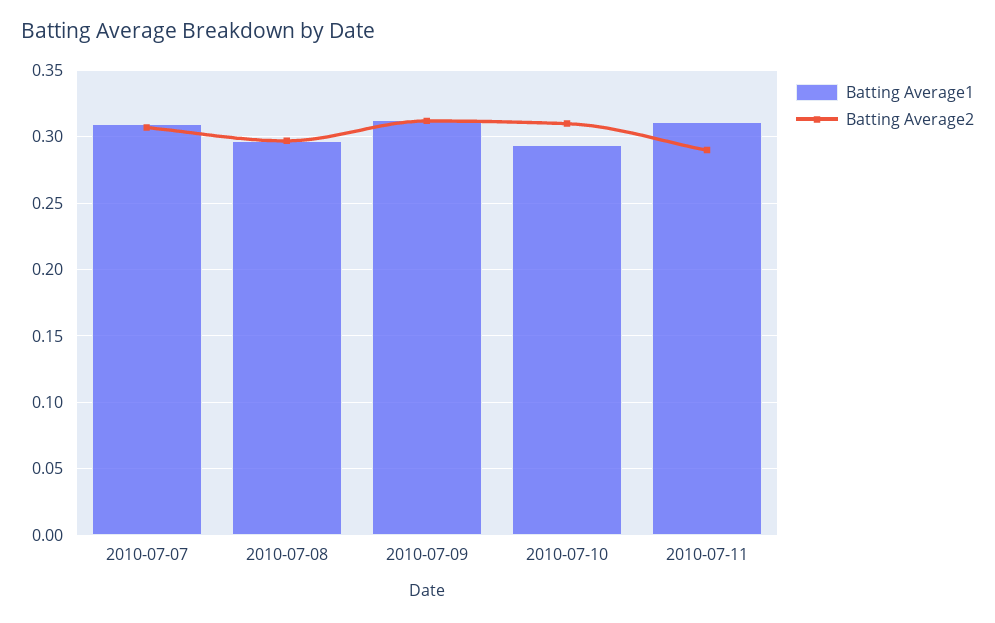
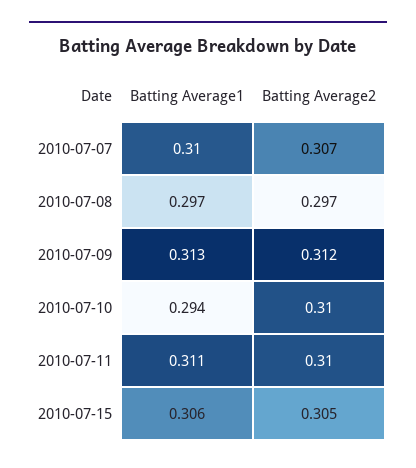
Batting Average2, 2010-07-11: 0.29 -> 0.31
Batting Average1, 2010-07-15: none -> 0.306
Batting Average2, 2010-07-15: none -> 0.305

